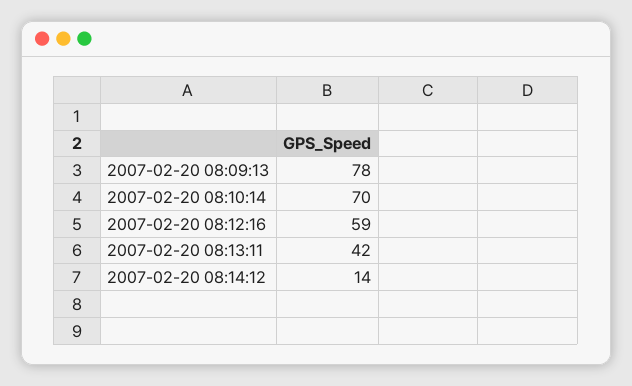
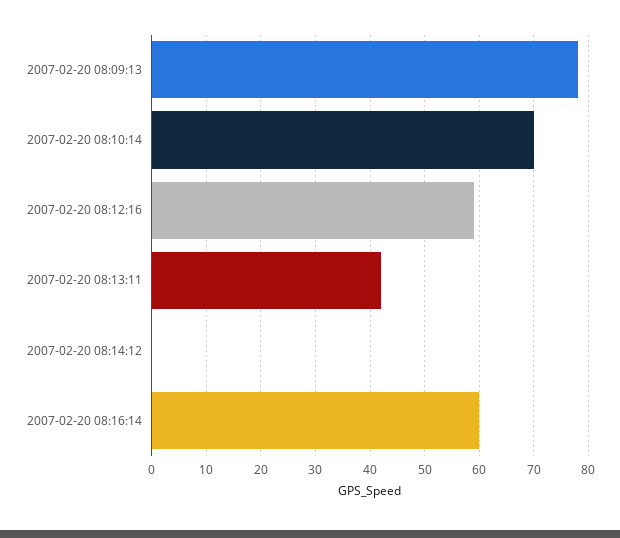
2007-02-20 08:14:12: 14 -> 0
2007-02-20 08:16:14: none -> 60

